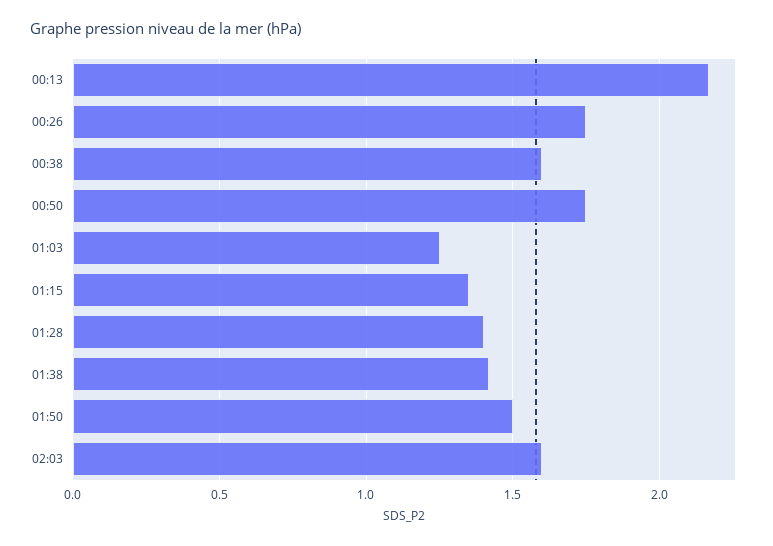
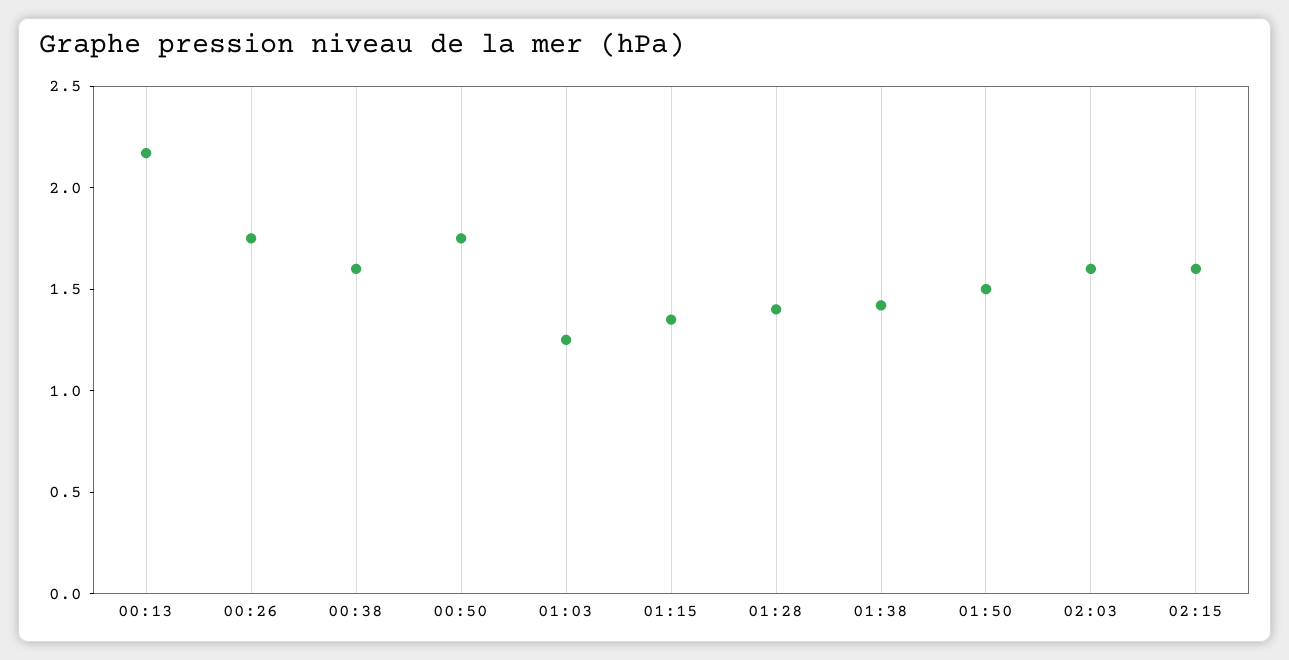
02:15: none -> 1.6

